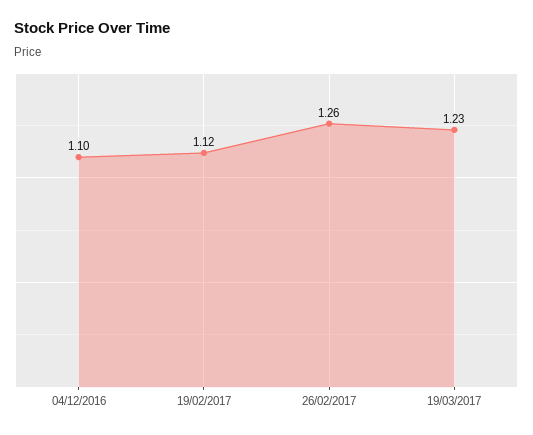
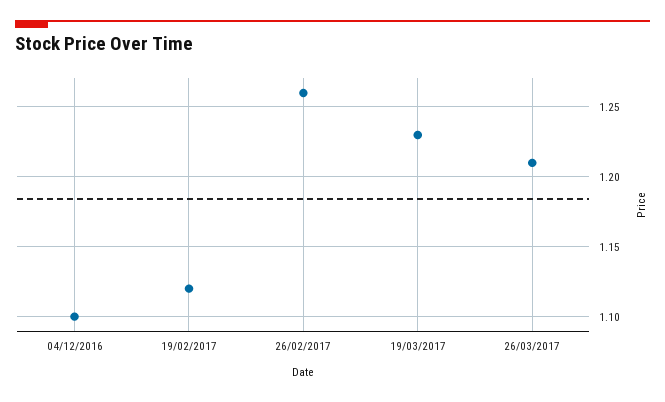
26/03/2017: none -> 1.21

